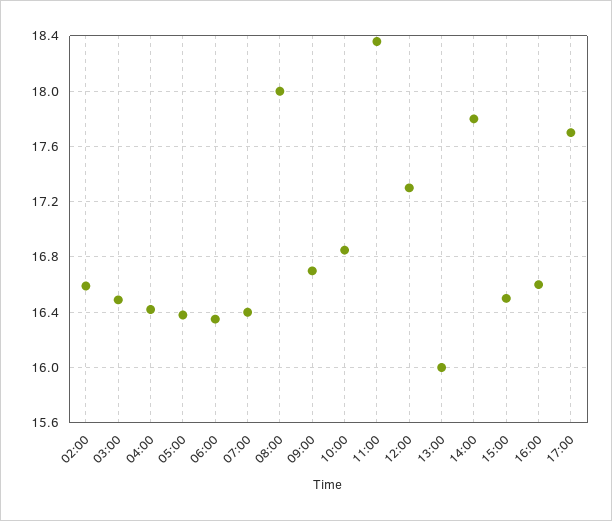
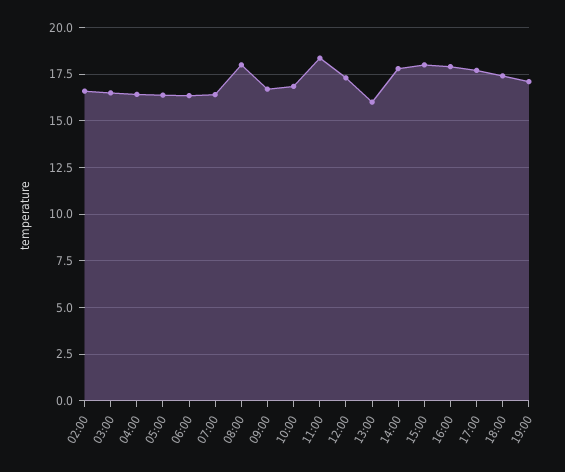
15:00: 16.5 -> 18
16:00: 16.6 -> 18
18:00: none -> 17.5
19:00: none -> 17

